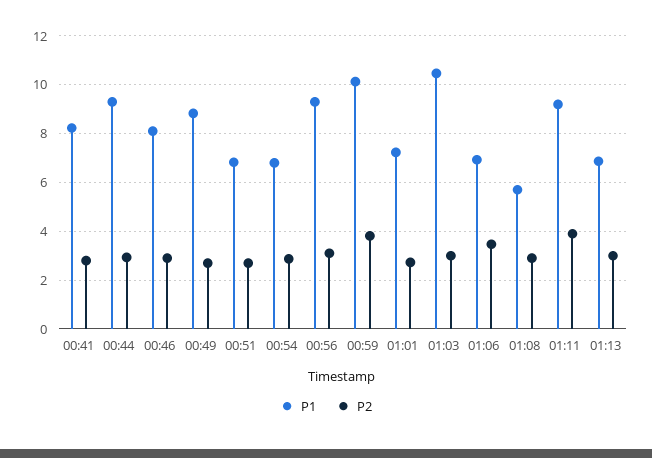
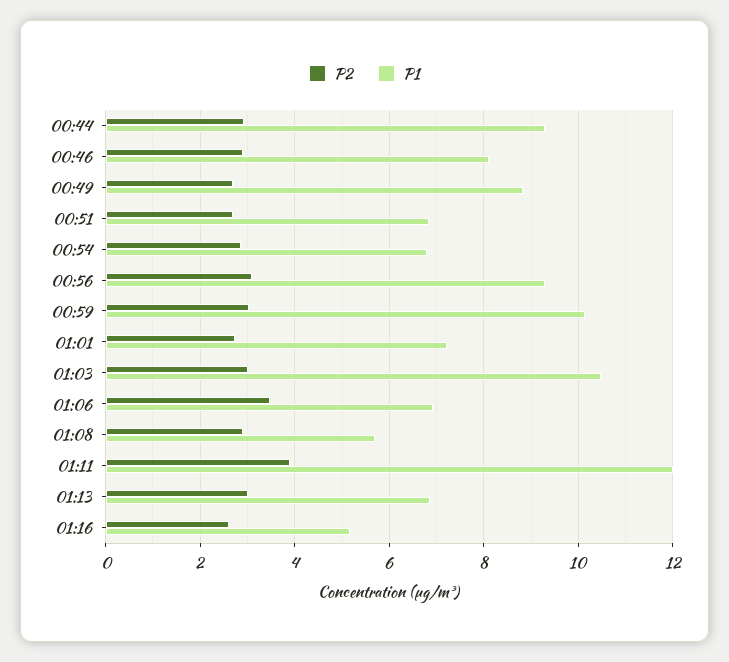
P1, 00:41: 8.25 -> none
P2, 00:41: 2.75 -> none
P2, 00:59: 3.75 -> 3
P1, 01:11: 9.25 -> 12
P2, 01:16: none -> 2.6
P1, 01:16: none -> 5.2

